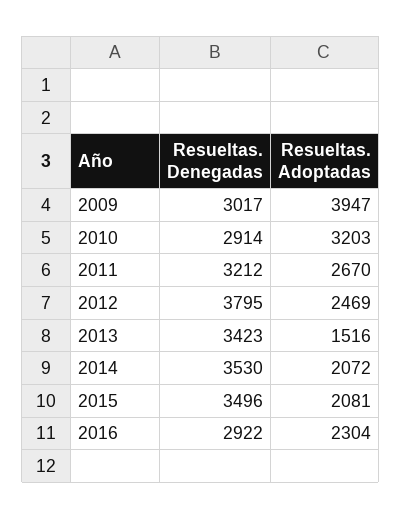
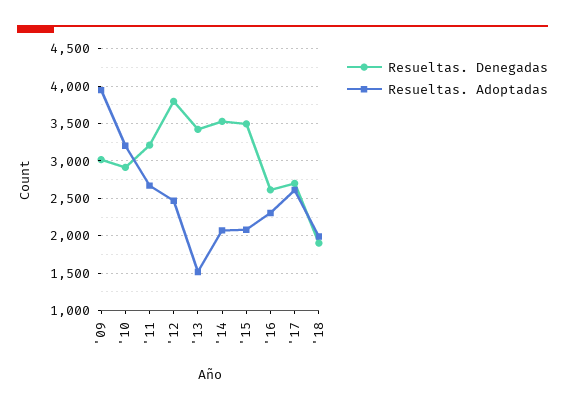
Resueltas. Denegadas, 2016: 2922 -> 2600
Resueltas. Denegadas, '17: none -> 2700
Resueltas. Adoptadas, '17: none -> 2600
Resueltas. Denegadas, '18: none -> 1900
Resueltas. Adoptadas, '18: none -> 2000

